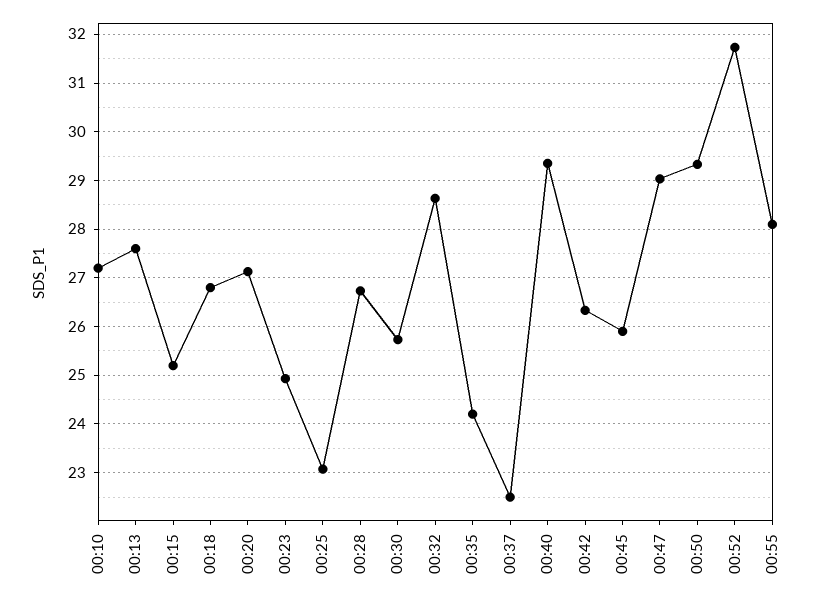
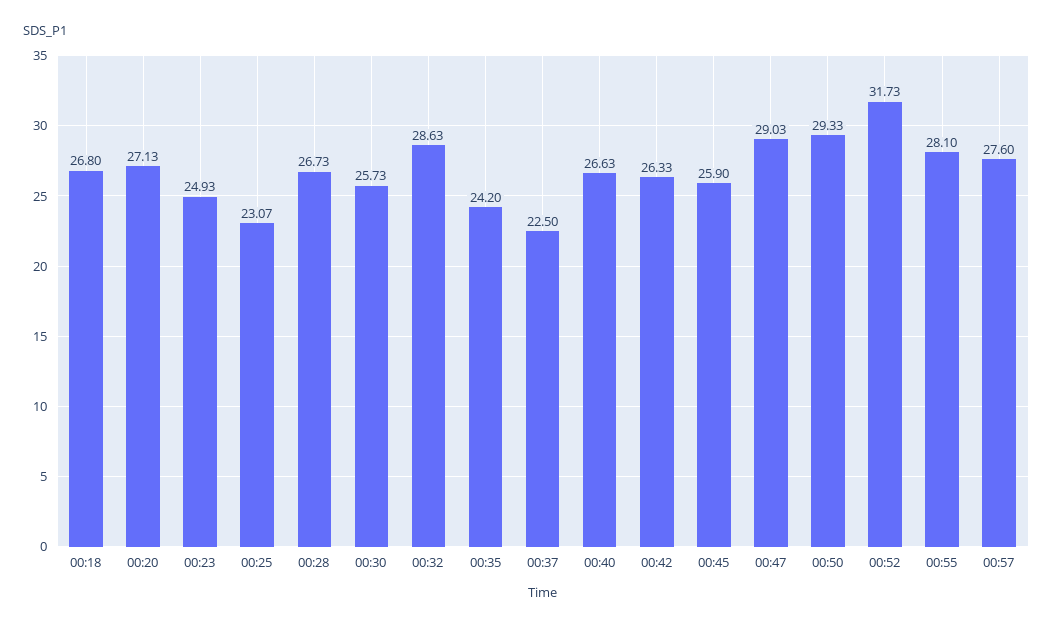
00:10: 27.2 -> none
00:13: 27.6 -> none
00:15: 25.2 -> none
00:40: 29.4 -> 26.63
00:57: none -> 27.6

